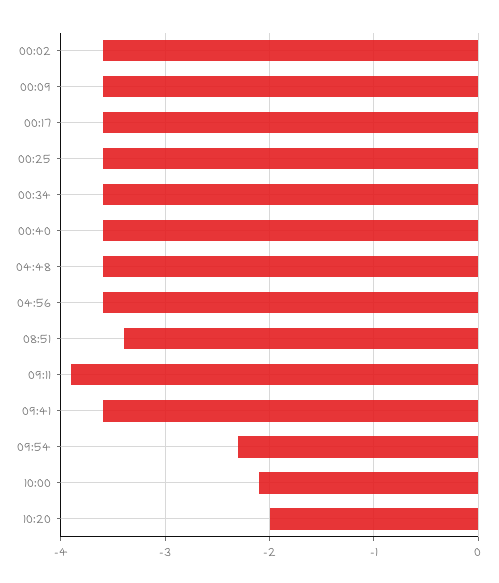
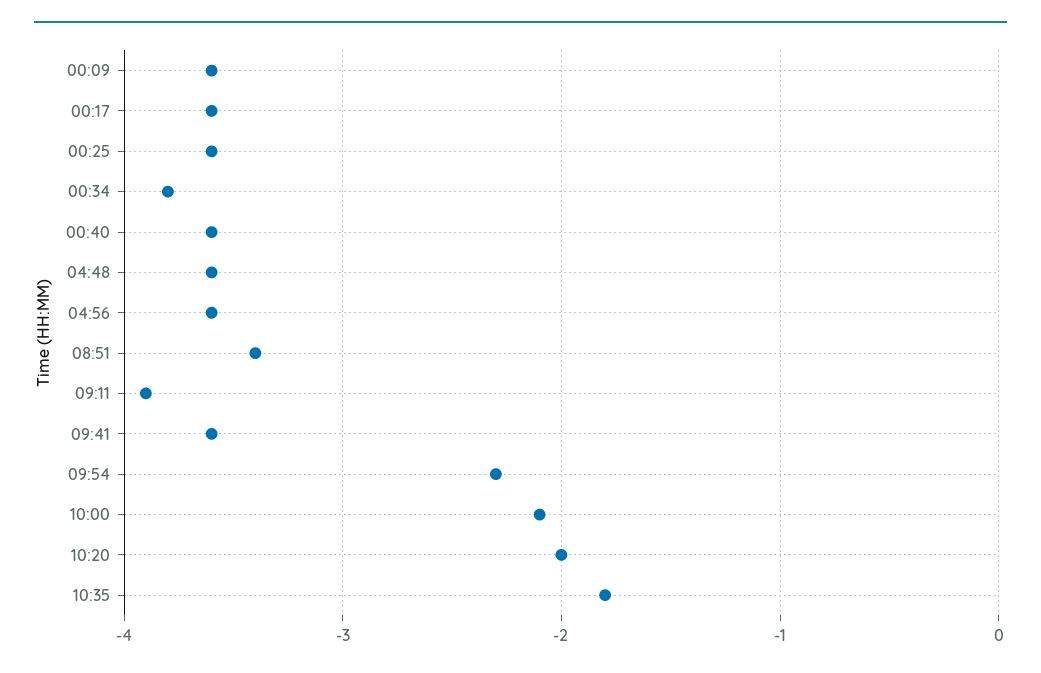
00:02: -3.6 -> none
00:34: -3.6 -> -3.8
10:35: none -> -1.8

